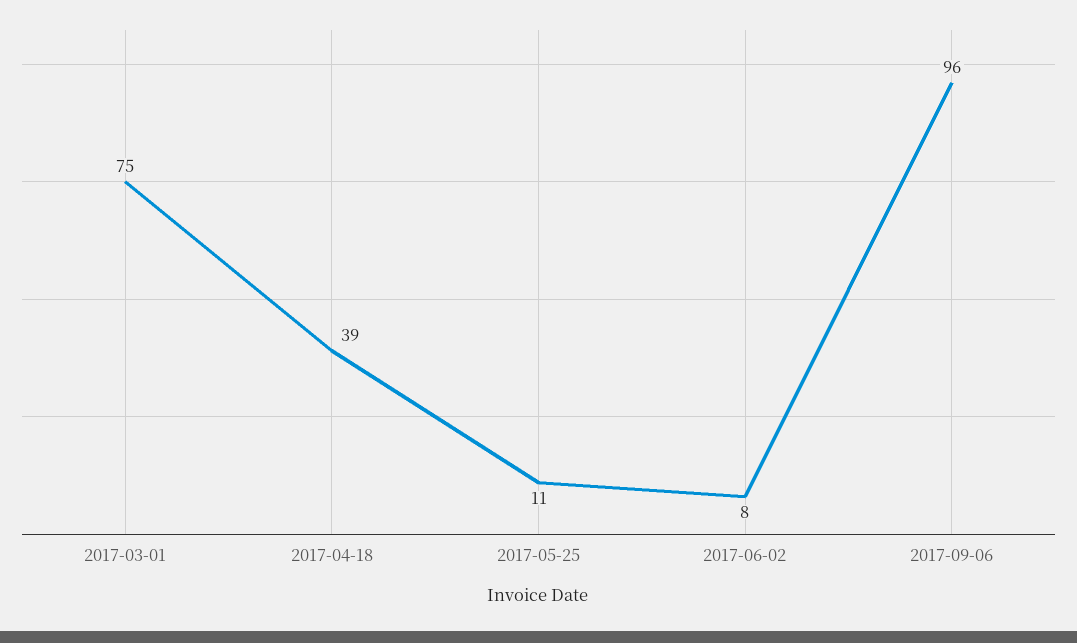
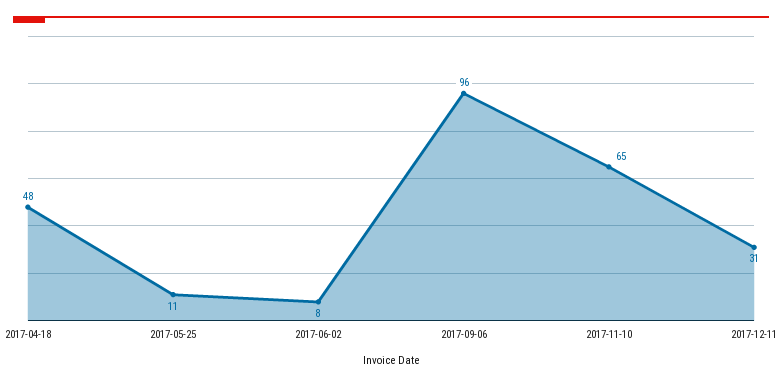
2017-03-01: 75 -> none
2017-04-18: 39 -> 48
2017-11-10: none -> 65
2017-12-11: none -> 31

